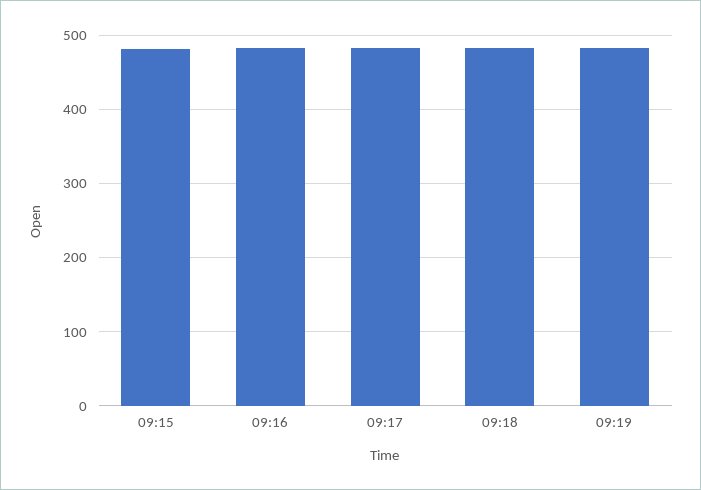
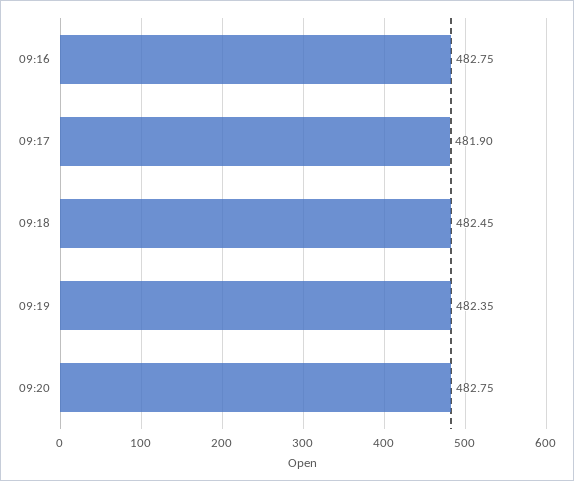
09:15: 480 -> none
09:20: none -> 482.75

